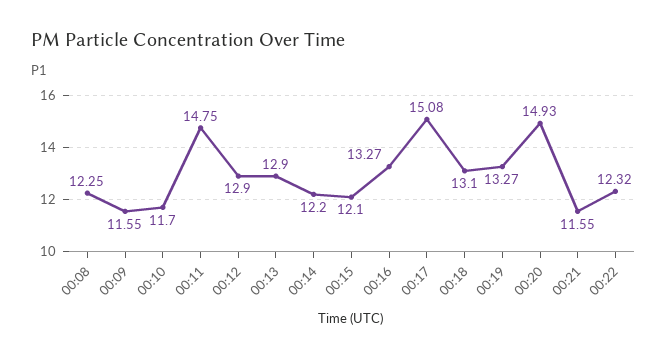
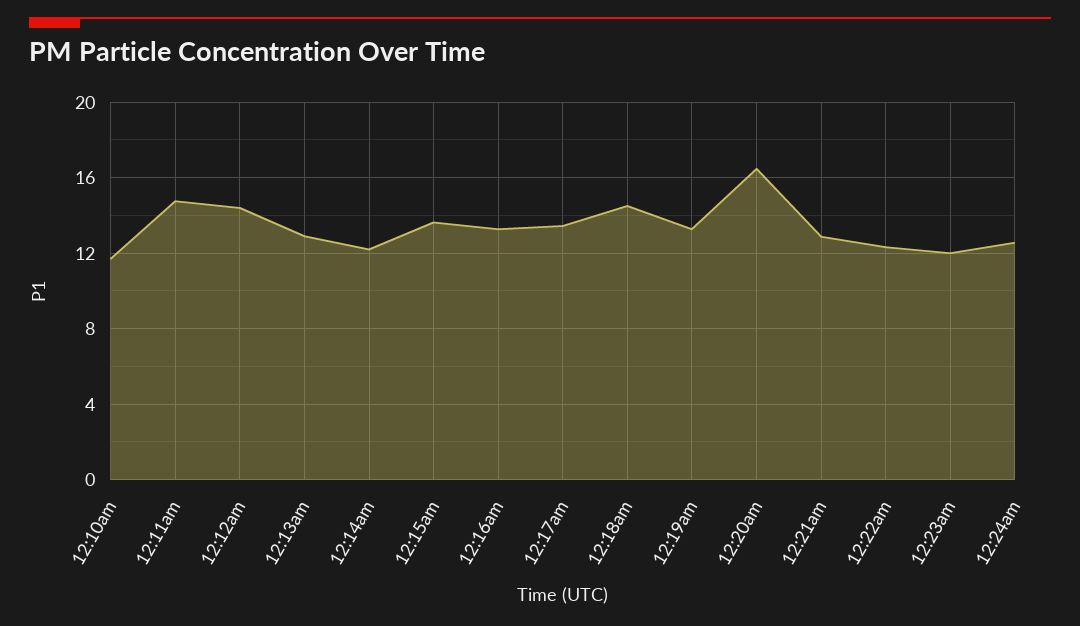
00:08: 12.25 -> none
00:09: 11.55 -> none
00:12: 12.9 -> 14.5
00:15: 12.1 -> 13.5
00:17: 15.08 -> 13.5
00:18: 13.1 -> 14.5
00:20: 14.93 -> 16.5
00:21: 11.55 -> 13
12:23am: none -> 12
12:24am: none -> 12.5

